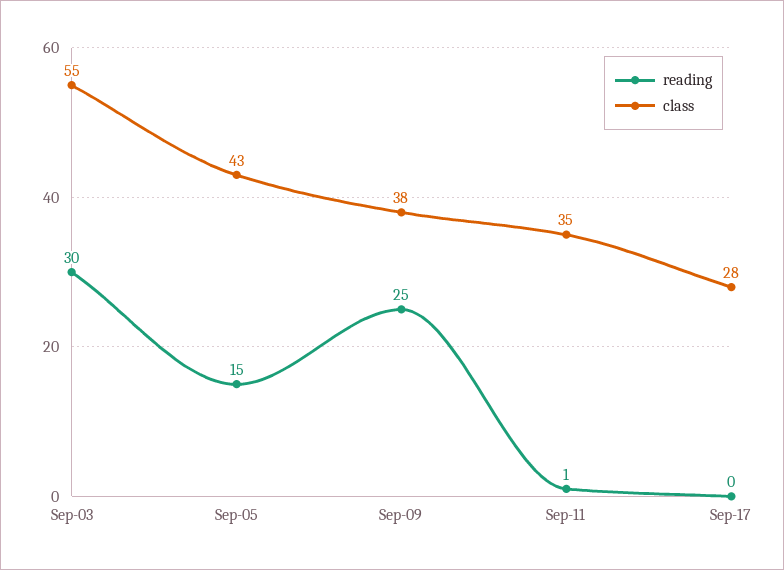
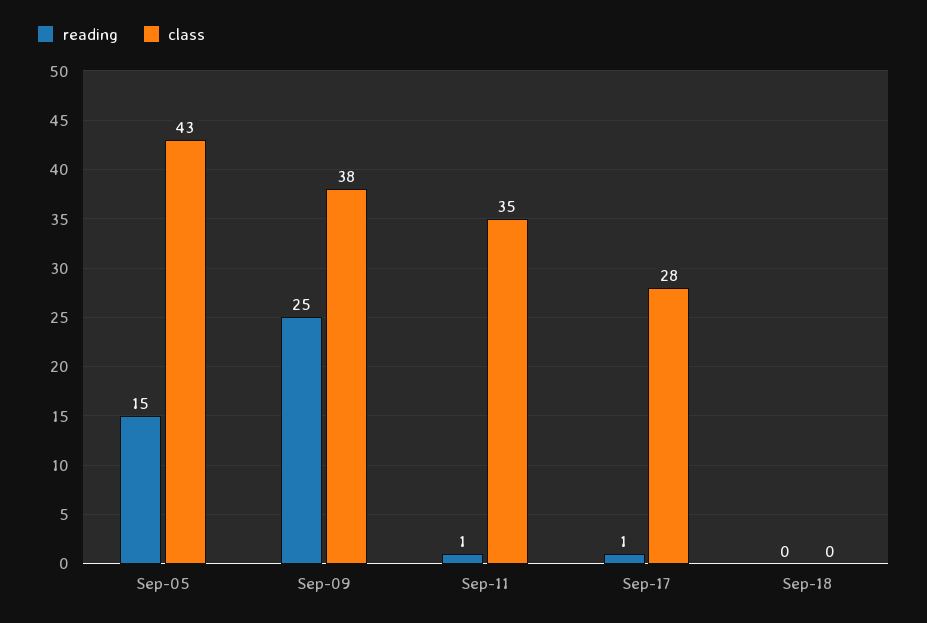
reading, Sep-03: 30 -> none
class, Sep-03: 55 -> none
reading, Sep-17: 0 -> 1
reading, Sep-18: none -> 0
class, Sep-18: none -> 0

